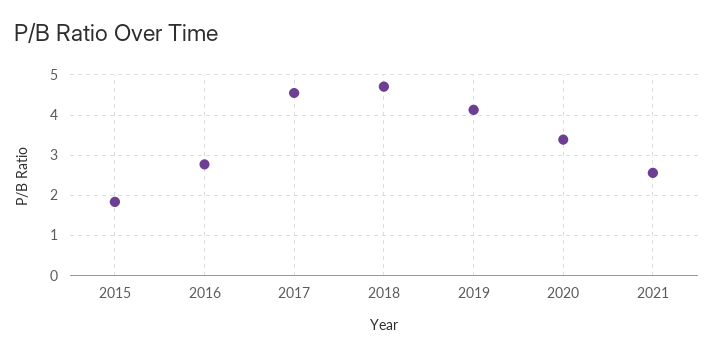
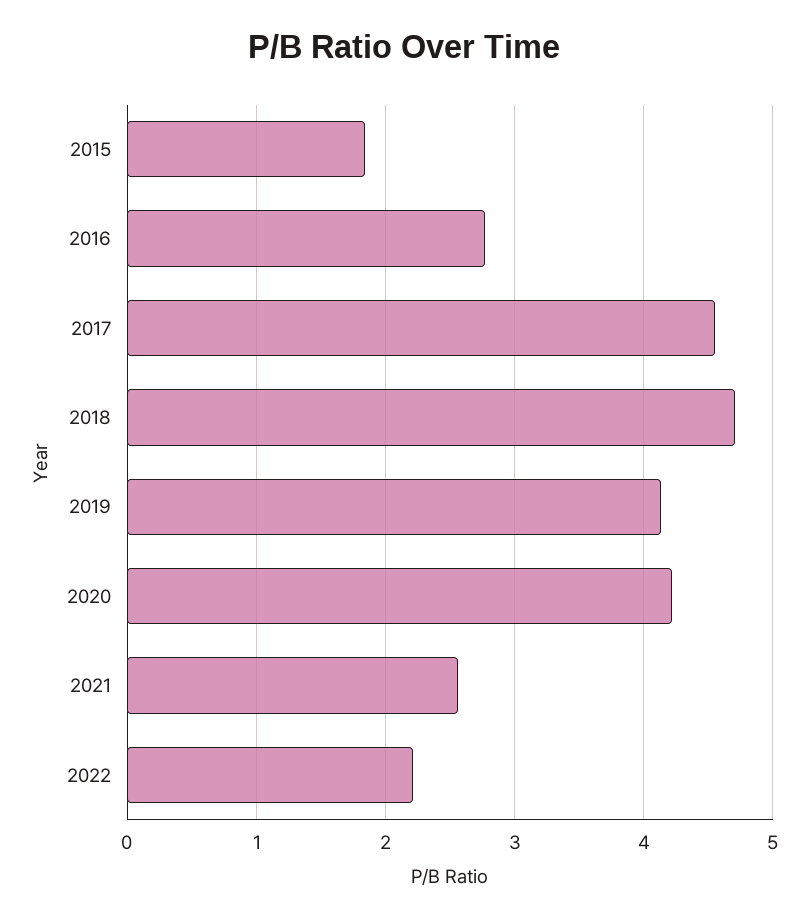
2020: 3.4 -> 4.2
2022: none -> 2.2

